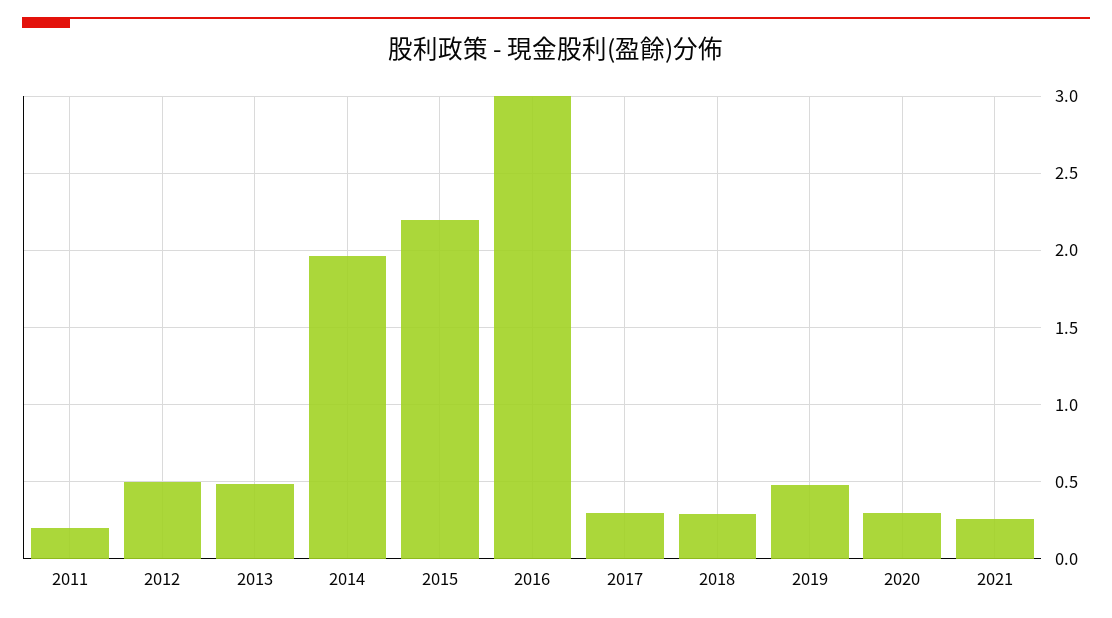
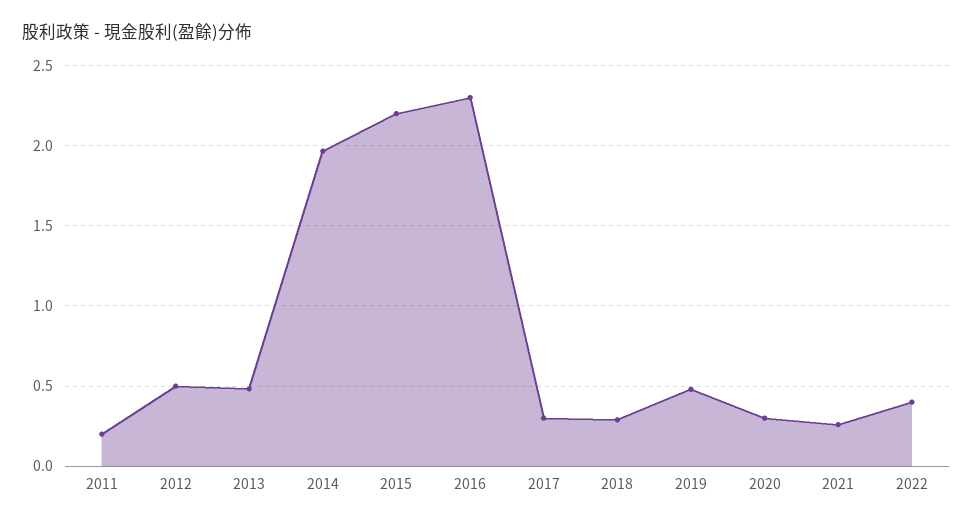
2016: 3 -> 2.3
2022: none -> 0.4

